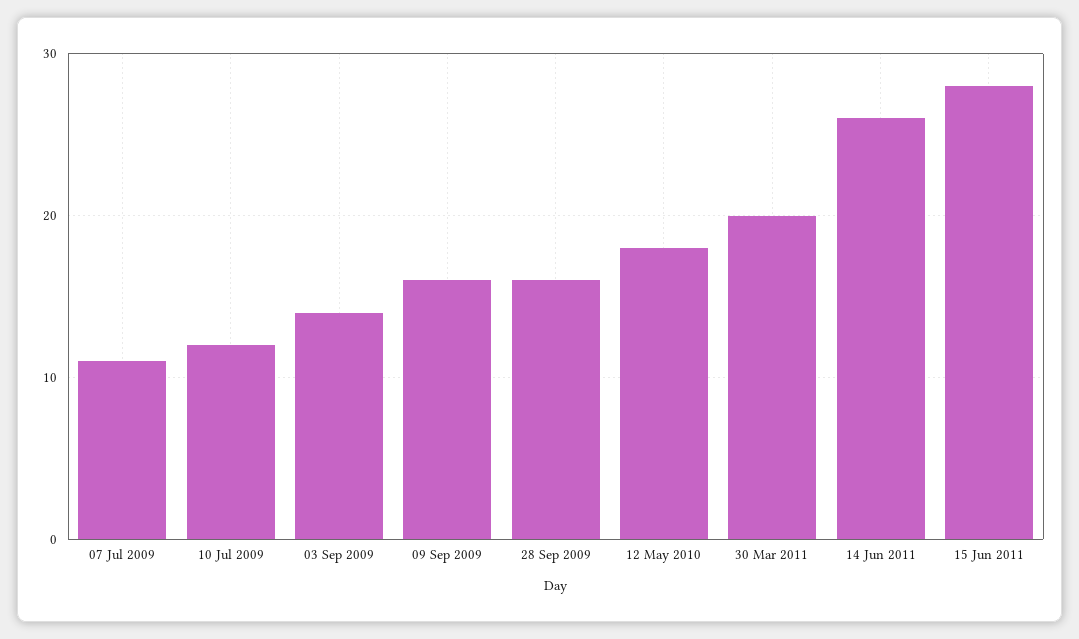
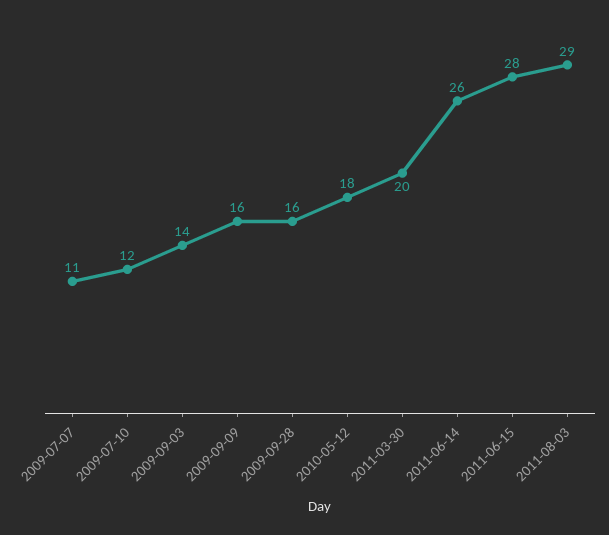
2011-08-03: none -> 29

